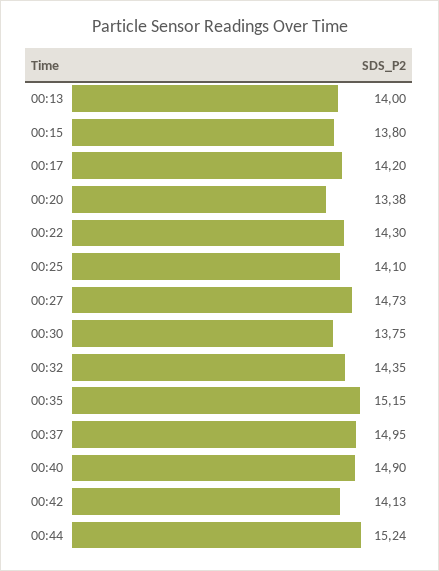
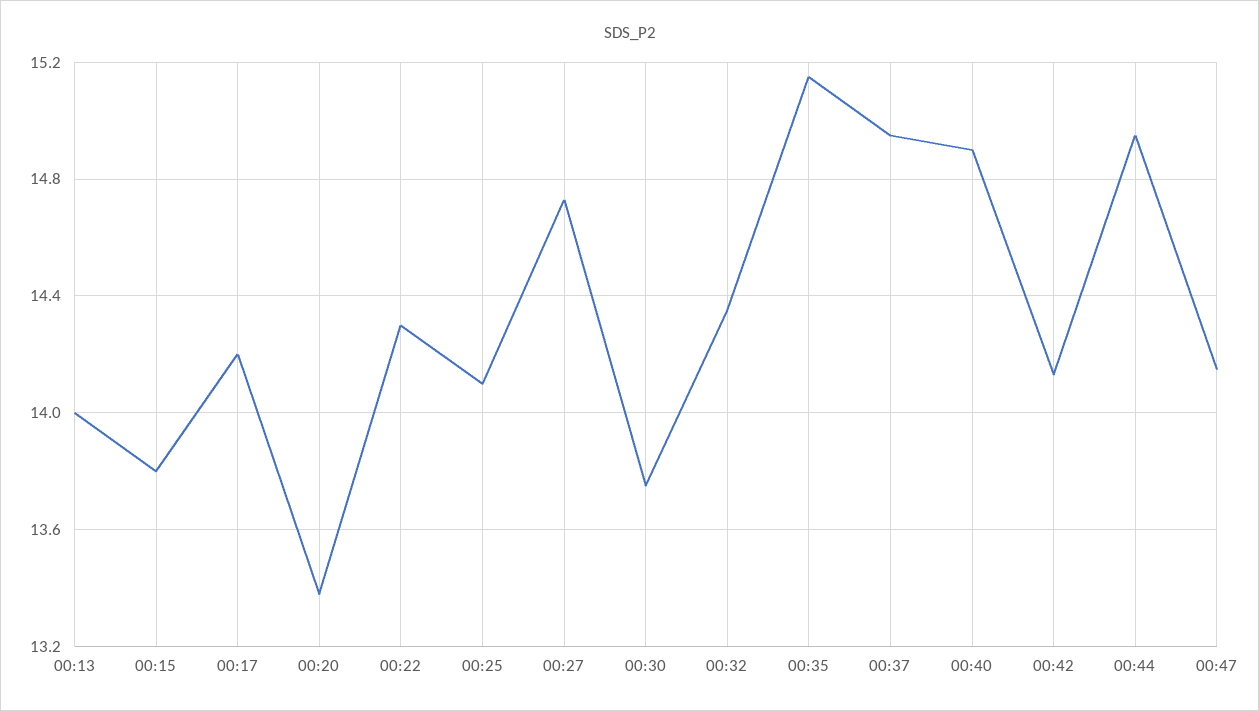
00:44: 15.24 -> 14.95
00:47: none -> 14.15

